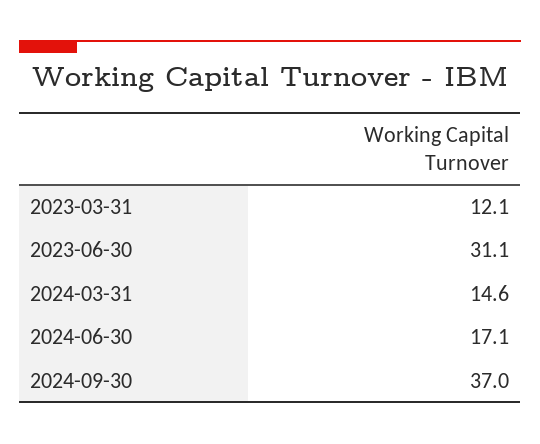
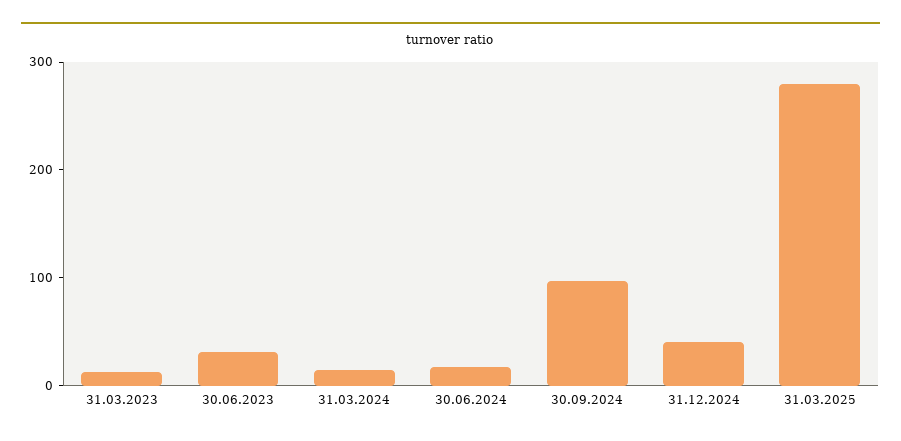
2024-09-30: 37 -> 100
31.12.2024: none -> 40
31.03.2025: none -> 280

